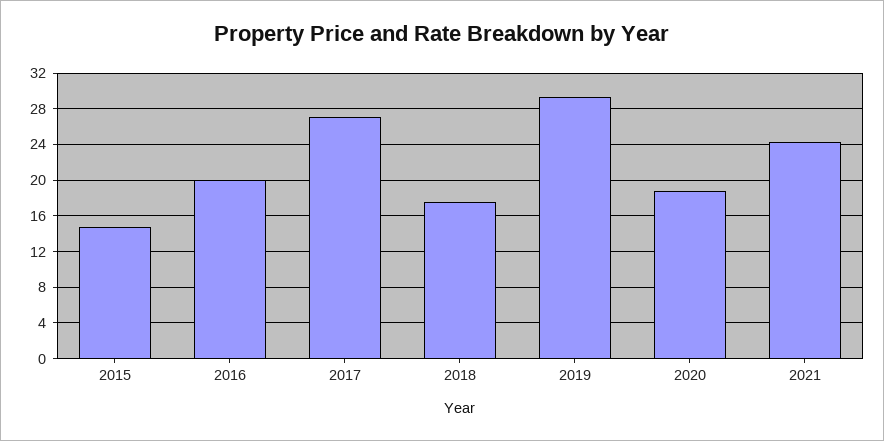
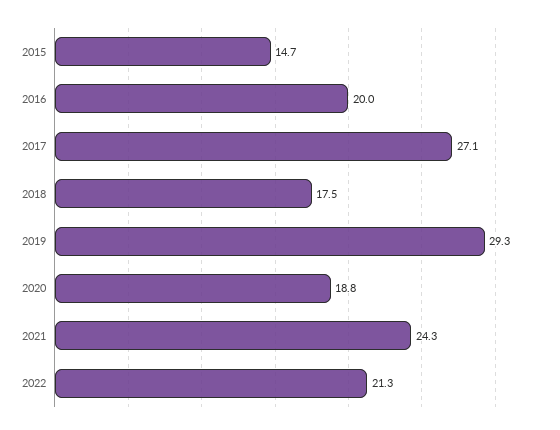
2022: none -> 21.3

